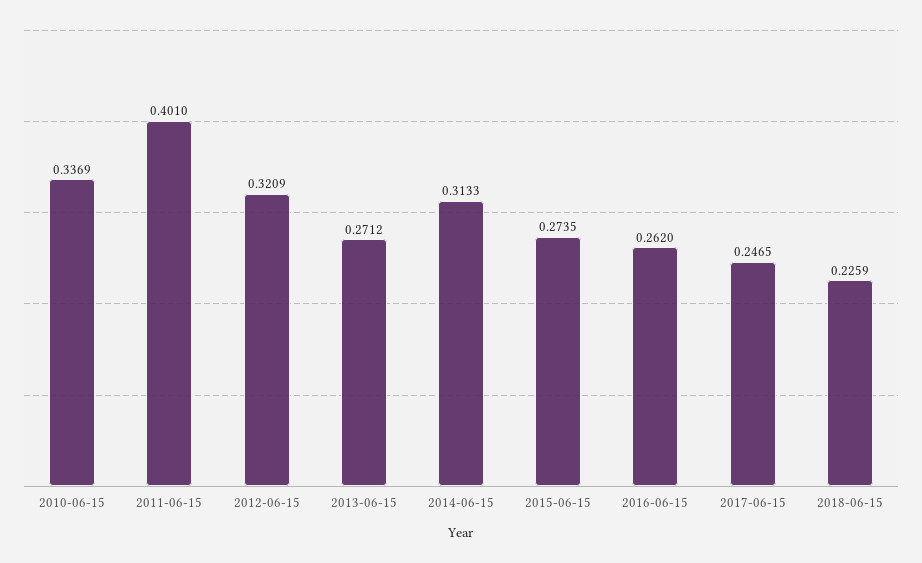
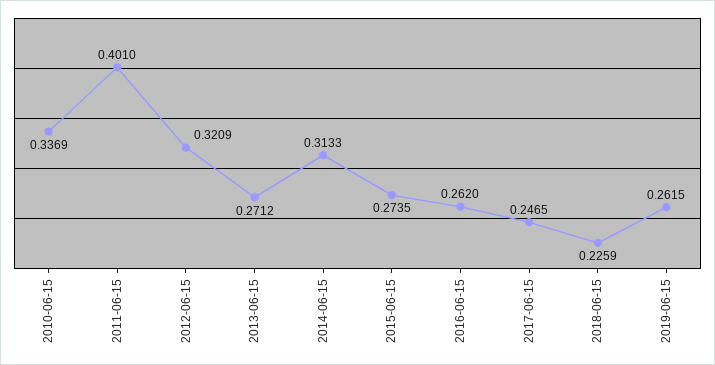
2019-06-15: none -> 0.2615

